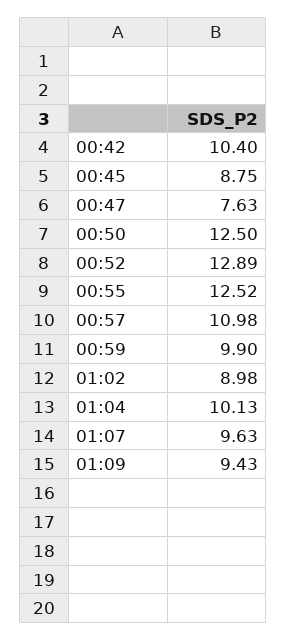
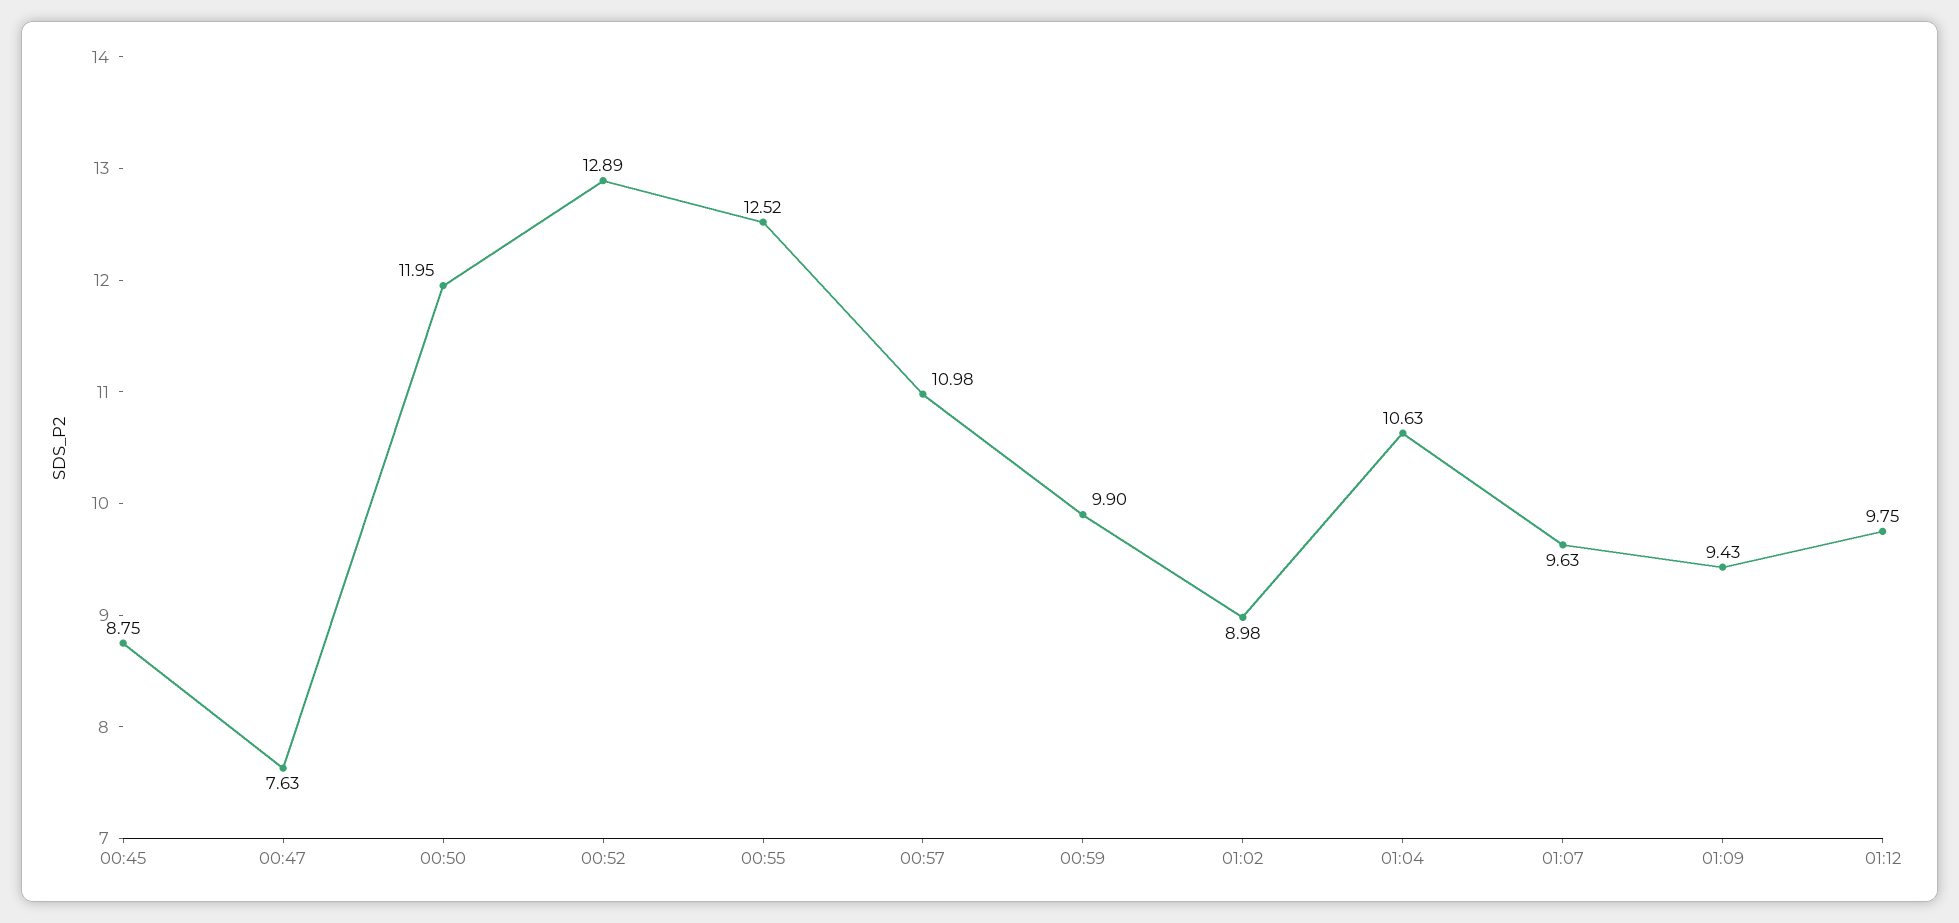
00:42: 10.4 -> none
00:50: 12.5 -> 11.95
01:04: 10.13 -> 10.63
01:12: none -> 9.75

